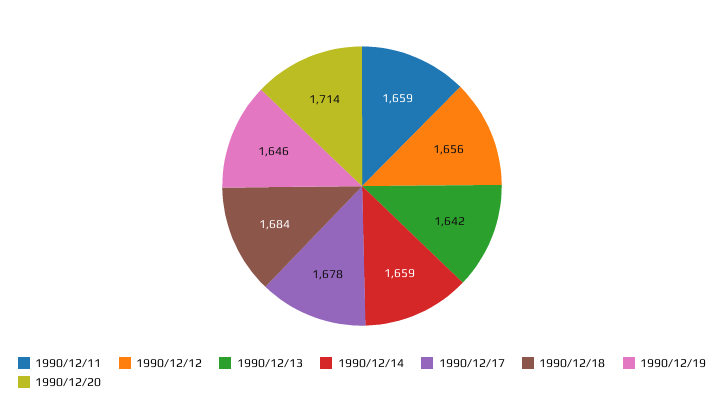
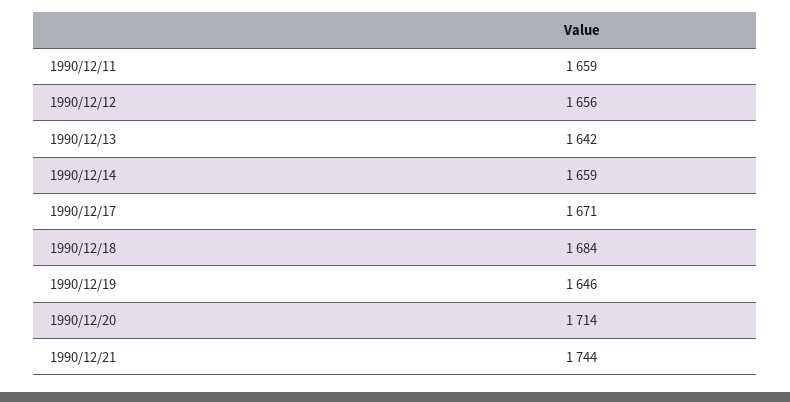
1990/12/17: 1678 -> 1671
1990/12/21: none -> 1744

